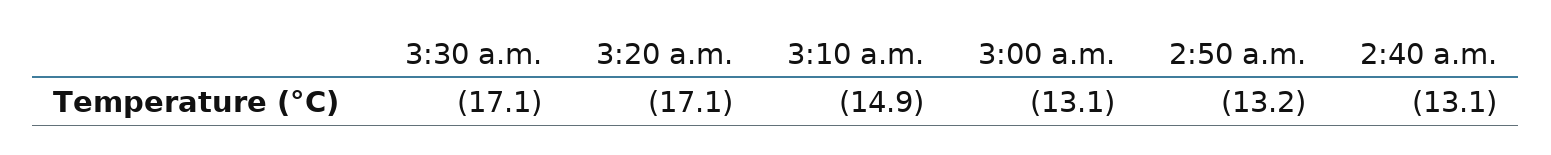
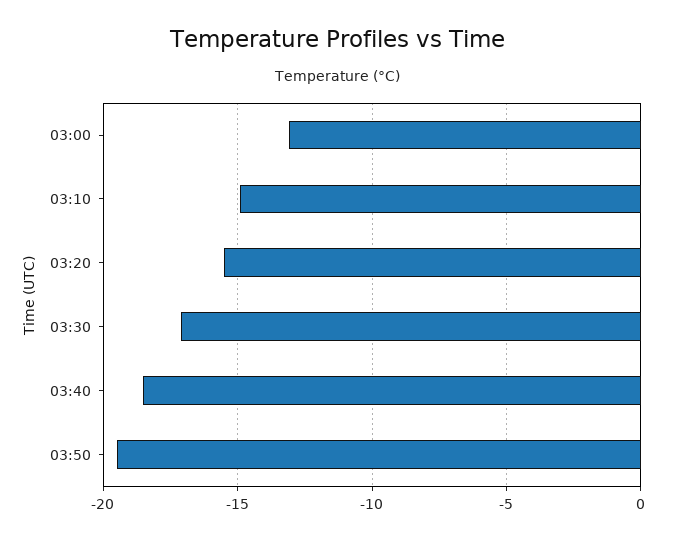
3:20 a.m.: -17.1 -> -15.5
2:50 a.m.: -13.2 -> none
2:40 a.m.: -13.1 -> none
03:40: none -> -18.5
03:50: none -> -19.5

